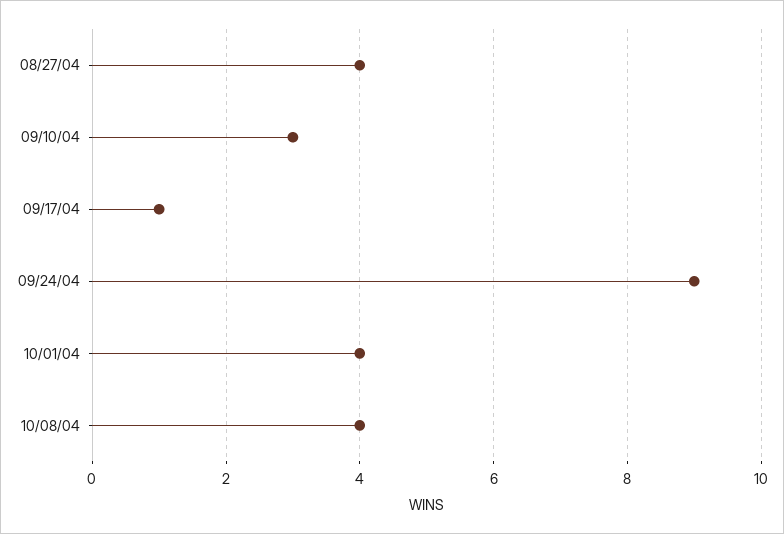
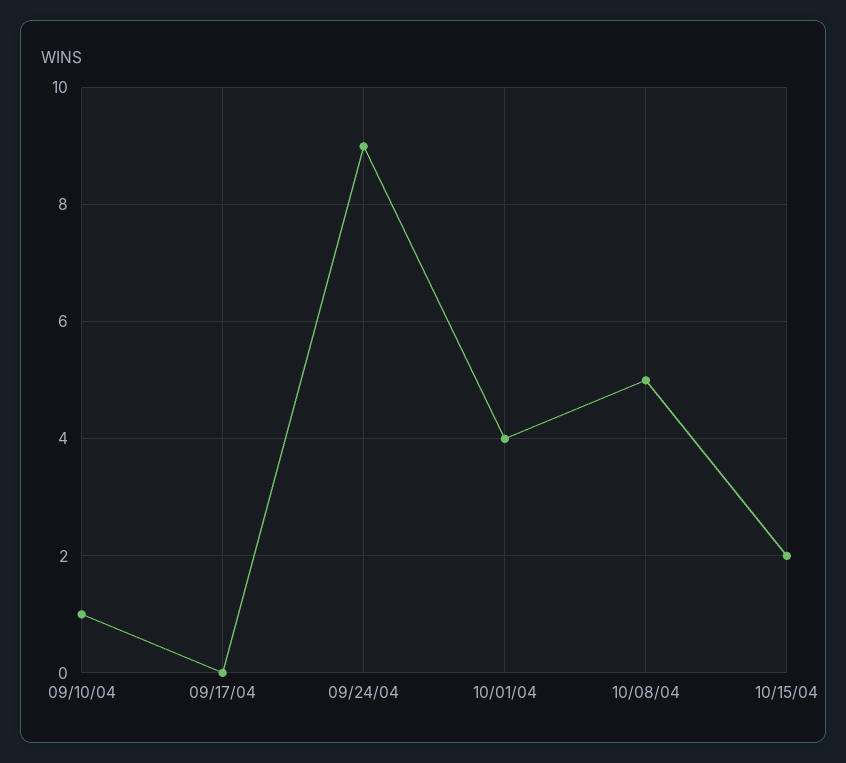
08/27/04: 4 -> none
09/10/04: 3 -> 1
09/17/04: 1 -> 0
10/08/04: 4 -> 5
10/15/04: none -> 2

